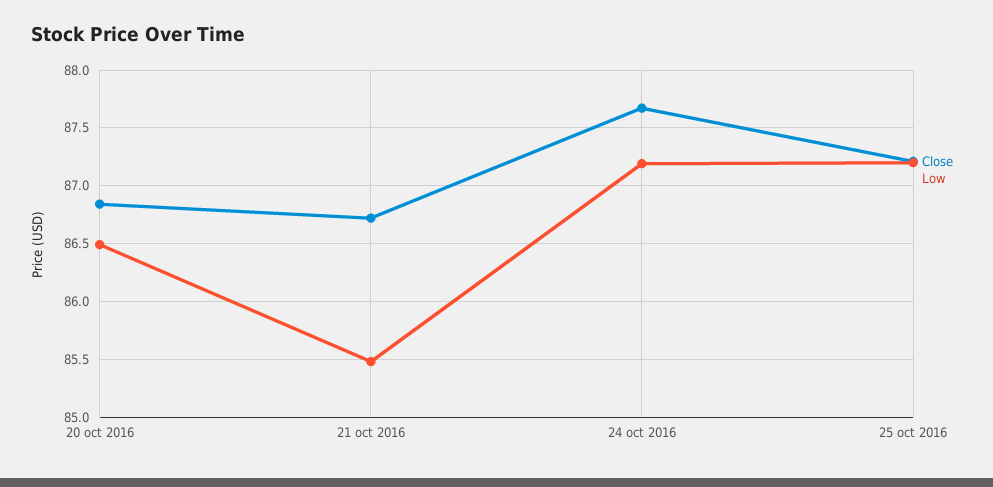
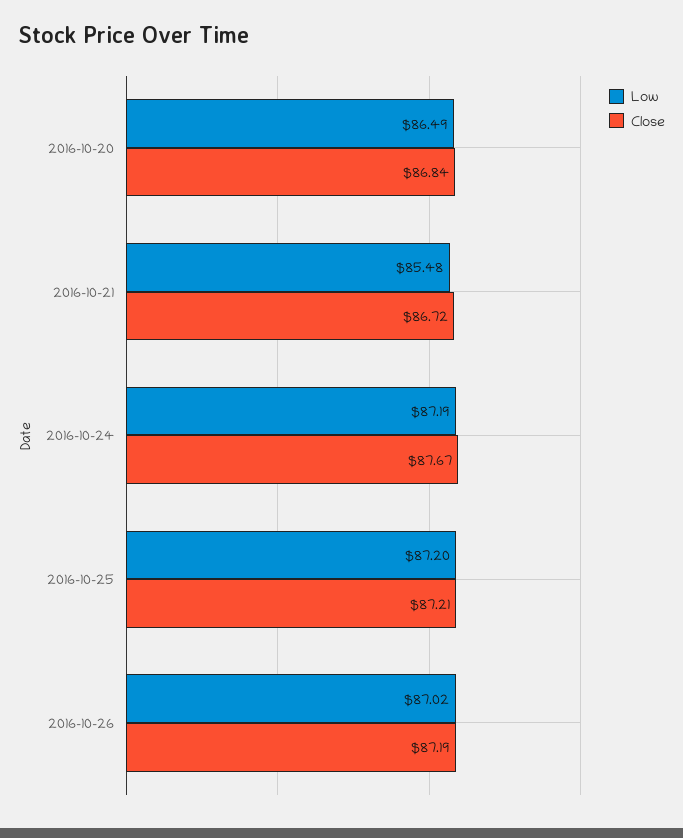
Low, 2016-10-26: none -> 87.02
Close, 2016-10-26: none -> 87.19

